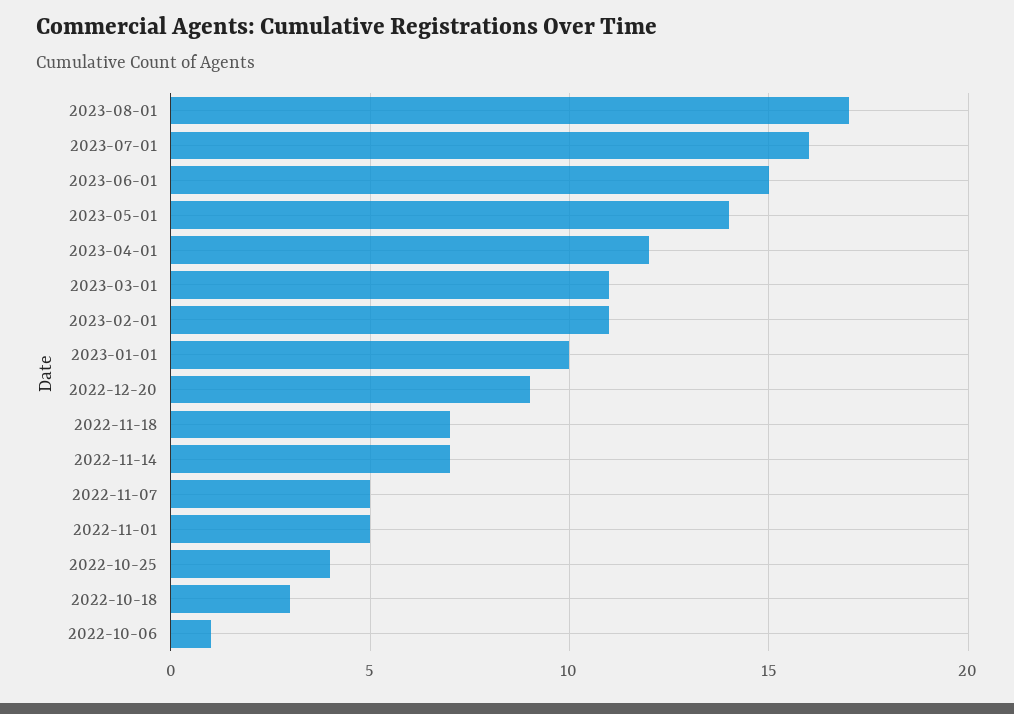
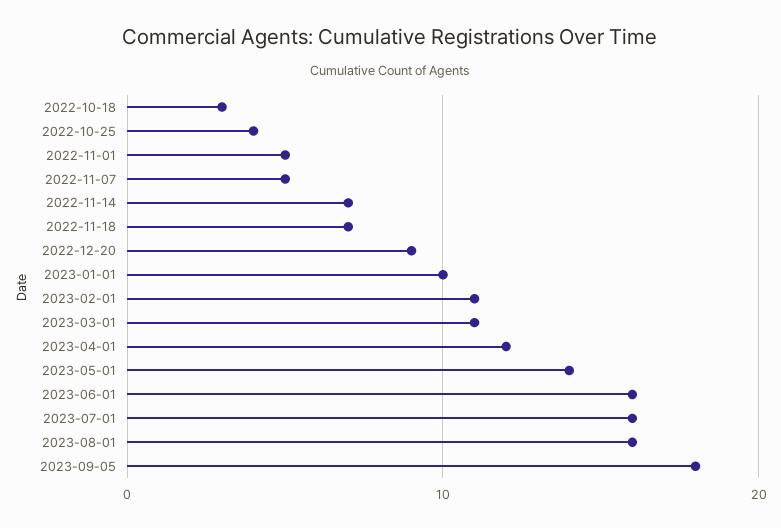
2023-08-01: 17 -> 16
2023-06-01: 15 -> 16
2022-10-06: 1 -> none
2023-09-05: none -> 18

